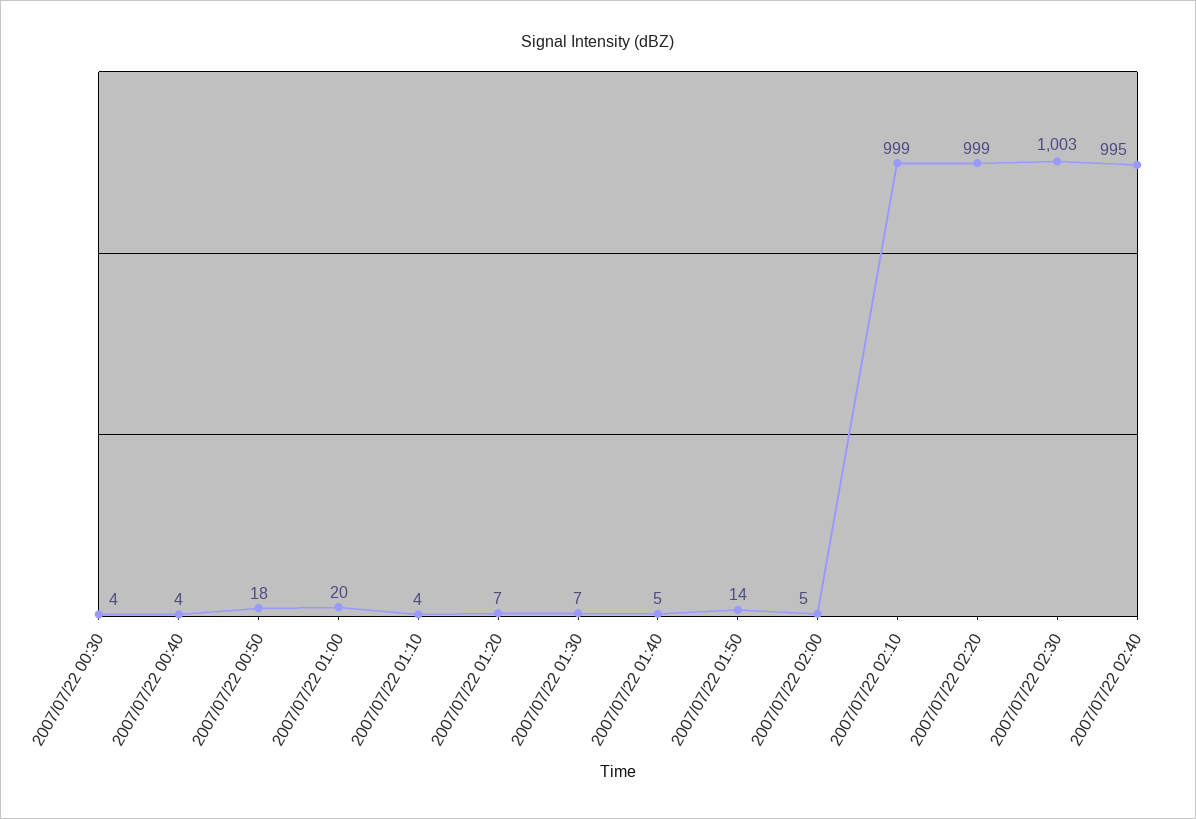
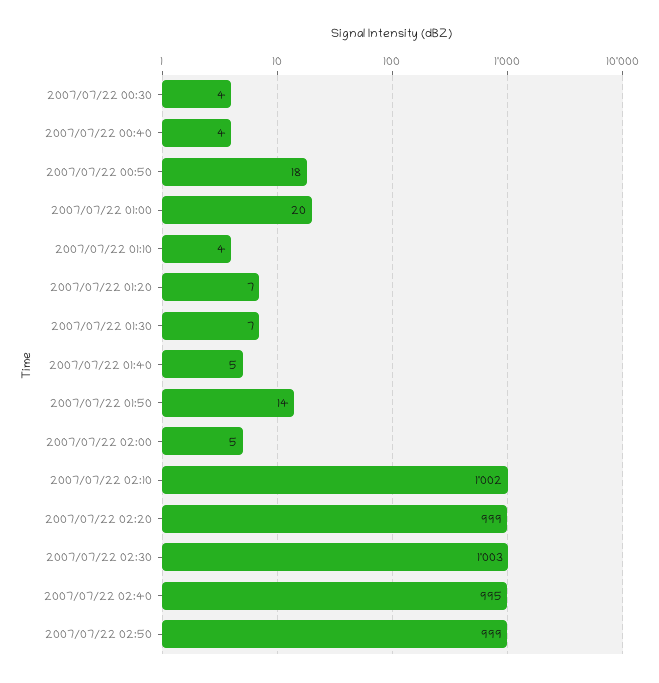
2007/07/22 02:10: 999 -> 1002
2007/07/22 02:50: none -> 999

